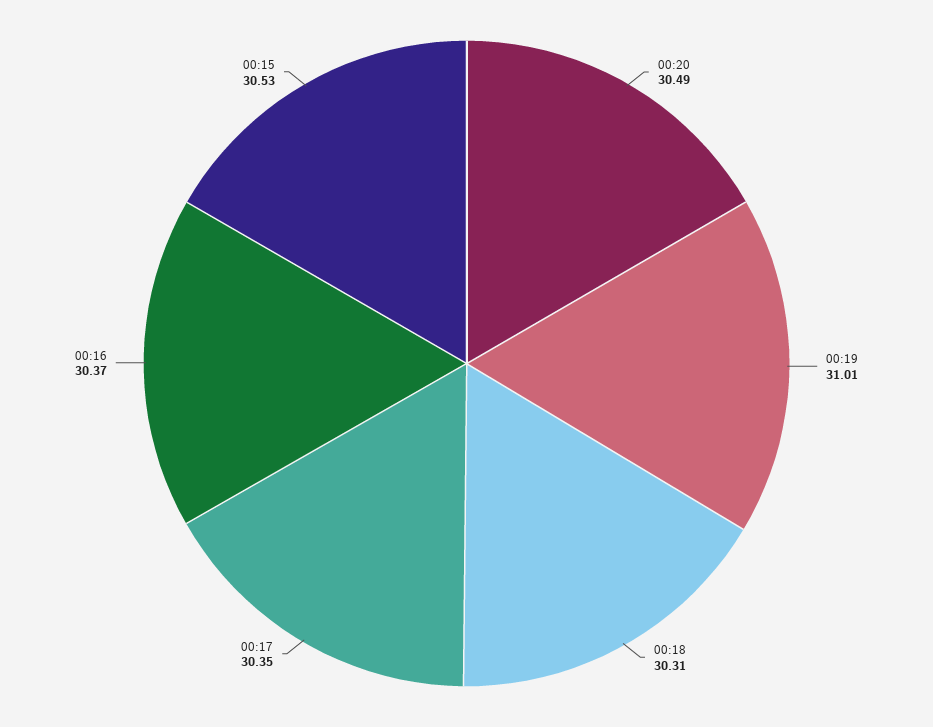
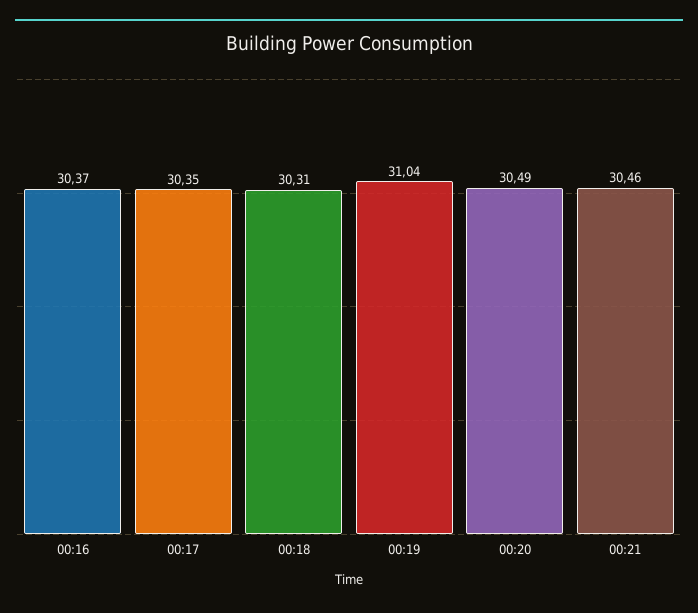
00:19: 31.01 -> 31.04
00:15: 30.53 -> none
00:21: none -> 30.46

